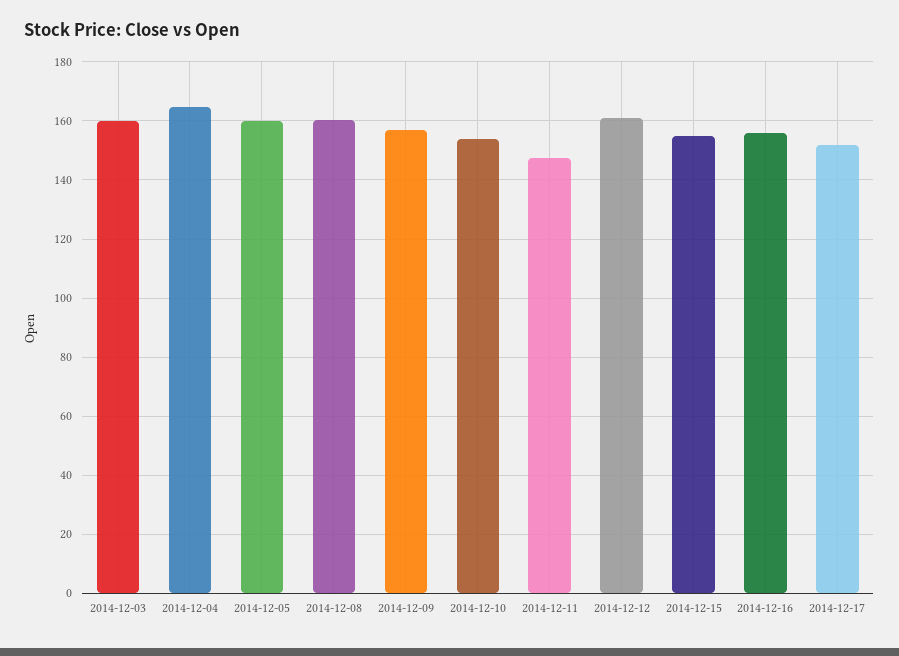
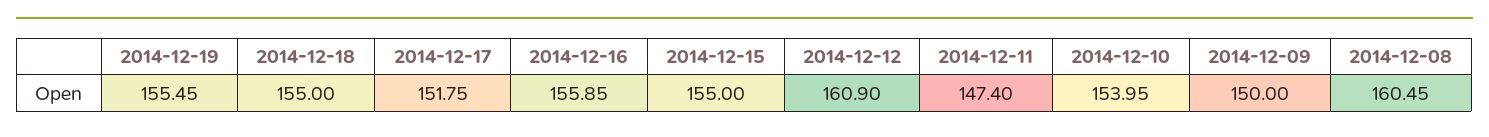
2014-12-03: 160 -> none
2014-12-04: 165 -> none
2014-12-05: 160 -> none
2014-12-09: 157.5 -> 150
2014-12-19: none -> 155.45
2014-12-18: none -> 155

